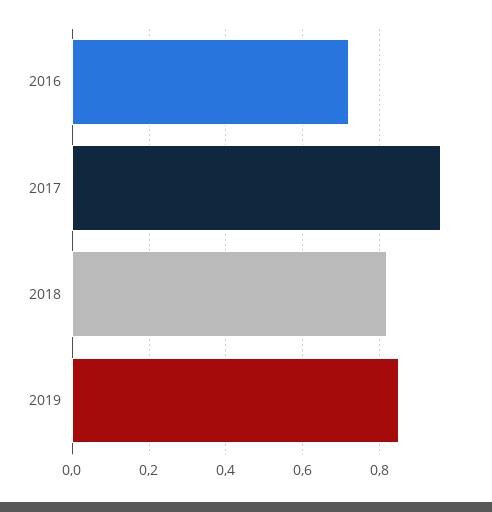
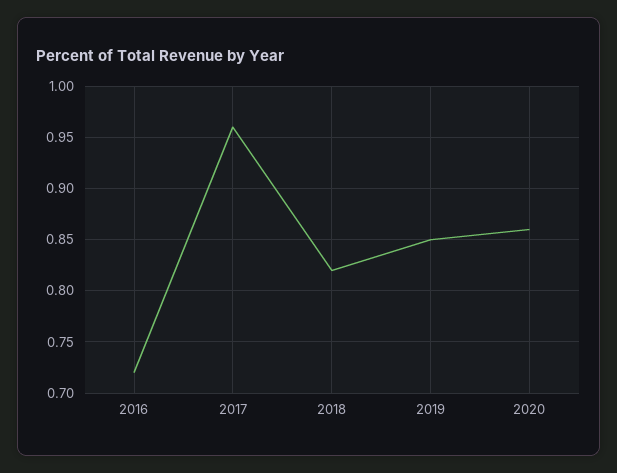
2020: none -> 0.86

